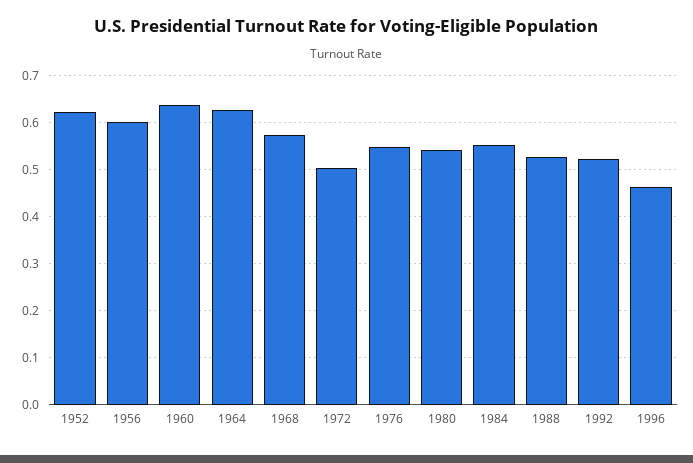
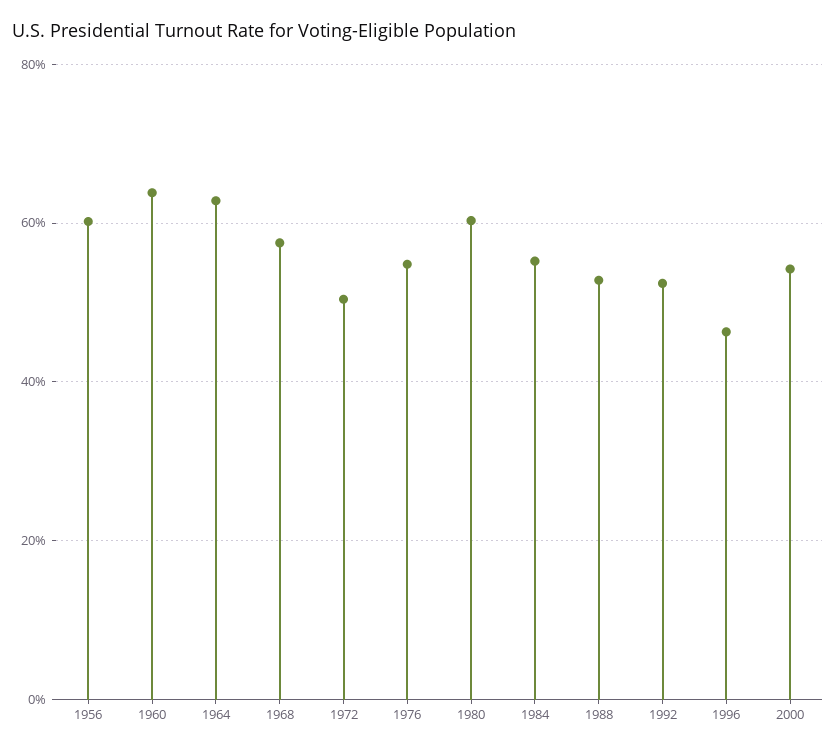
1952: 0.62 -> none
1980: 0.54 -> 0.6
2000: none -> 0.54

